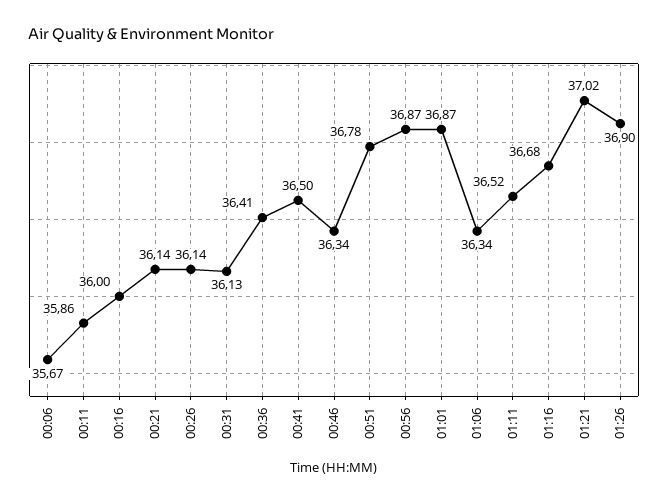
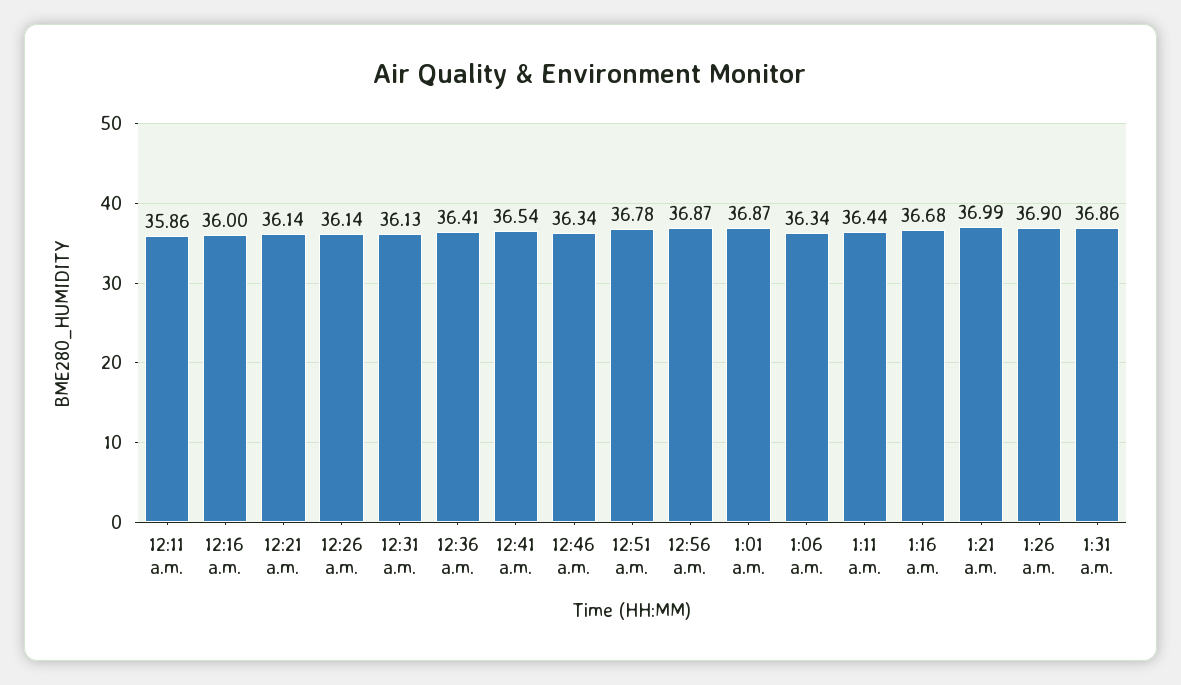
00:06: 35.67 -> none
00:41: 36.5 -> 36.54
01:11: 36.52 -> 36.44
01:21: 37.02 -> 36.99
1:31 a.m.: none -> 36.86

